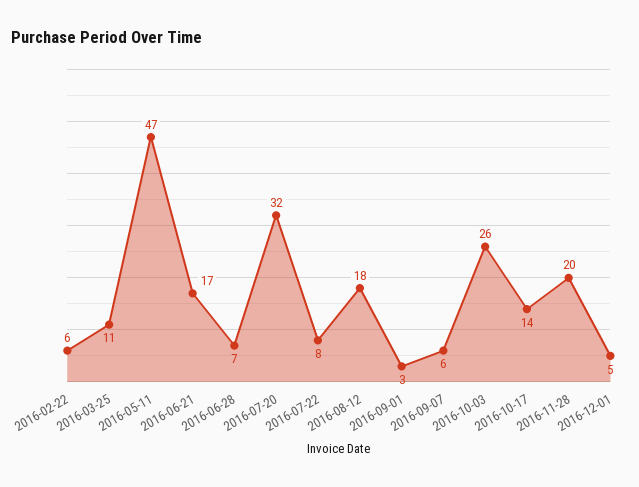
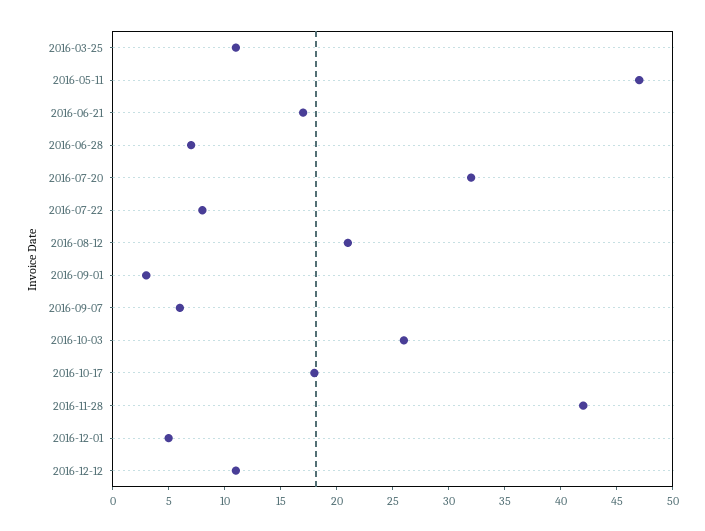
2016-02-22: 6 -> none
2016-08-12: 18 -> 21
2016-10-17: 14 -> 18
2016-11-28: 20 -> 42
2016-12-12: none -> 11

